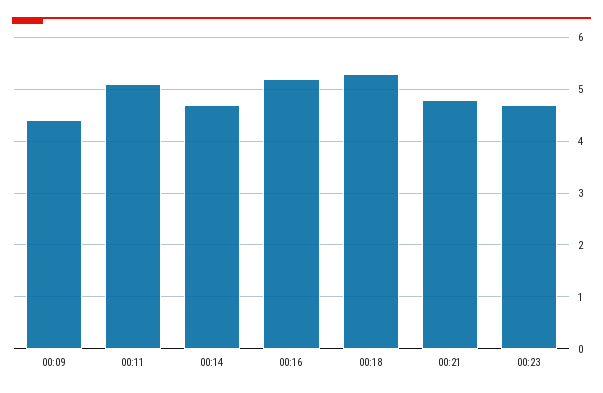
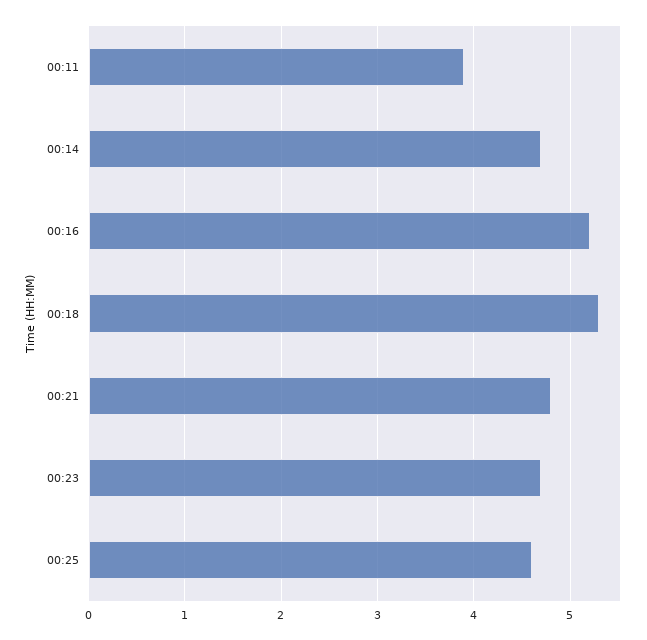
00:09: 4.5 -> none
00:11: 5 -> 3.9
00:25: none -> 4.6

